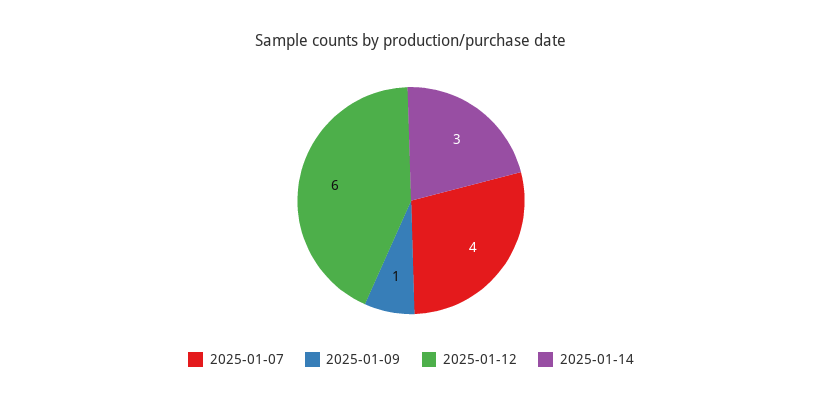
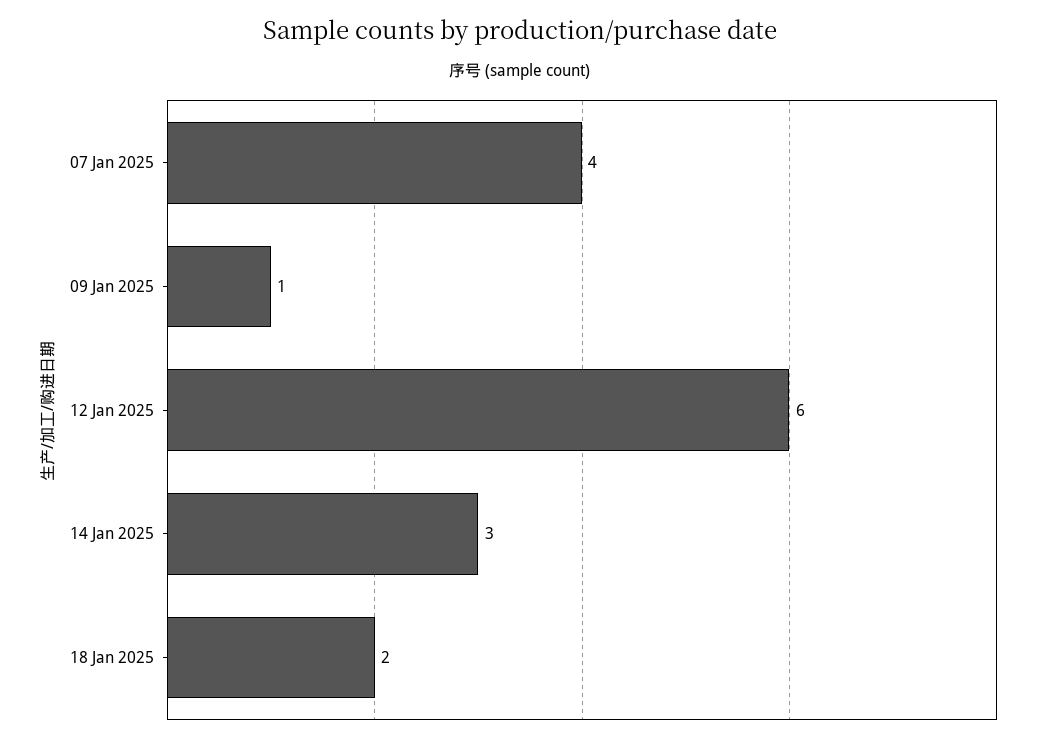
18 Jan 2025: none -> 2

